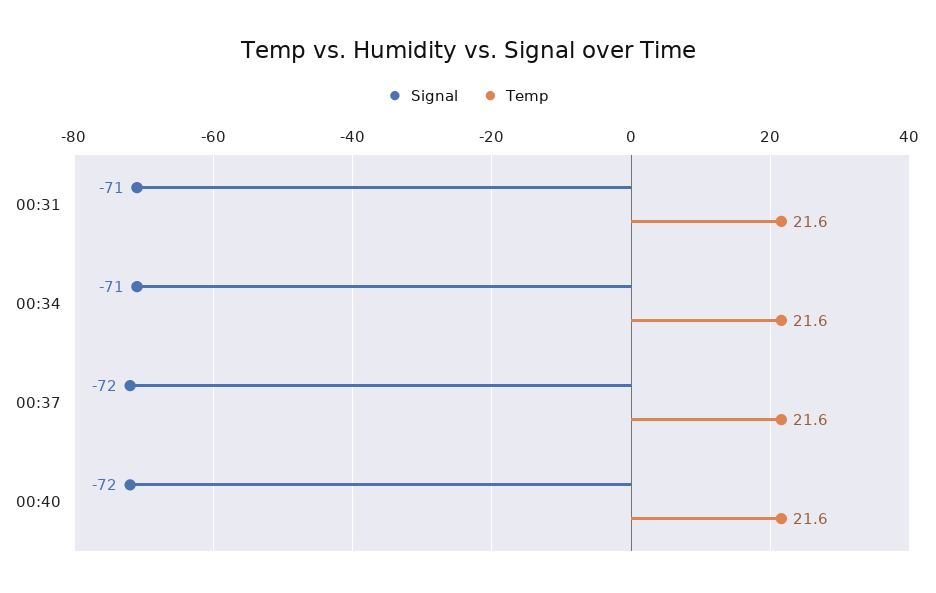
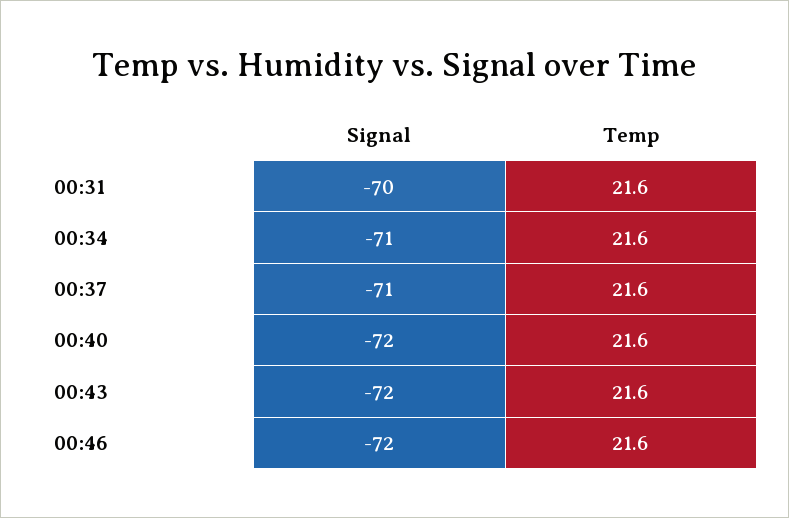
Signal, 00:31: -71 -> -70
Signal, 00:37: -72 -> -71
Signal, 00:43: none -> -72
Temp, 00:43: none -> 21.6
Signal, 00:46: none -> -72
Temp, 00:46: none -> 21.6

